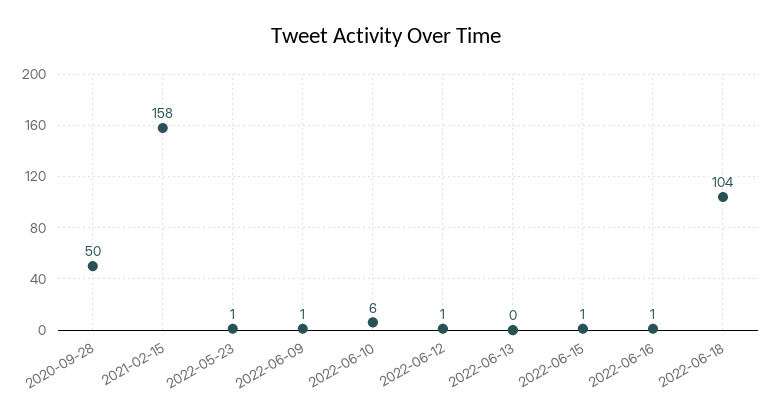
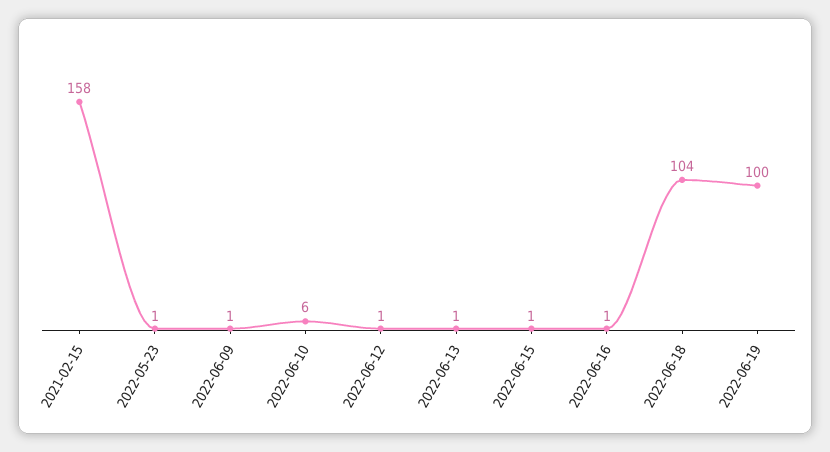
2020-09-28: 50 -> none
2022-06-13: 0 -> 1
2022-06-19: none -> 100

